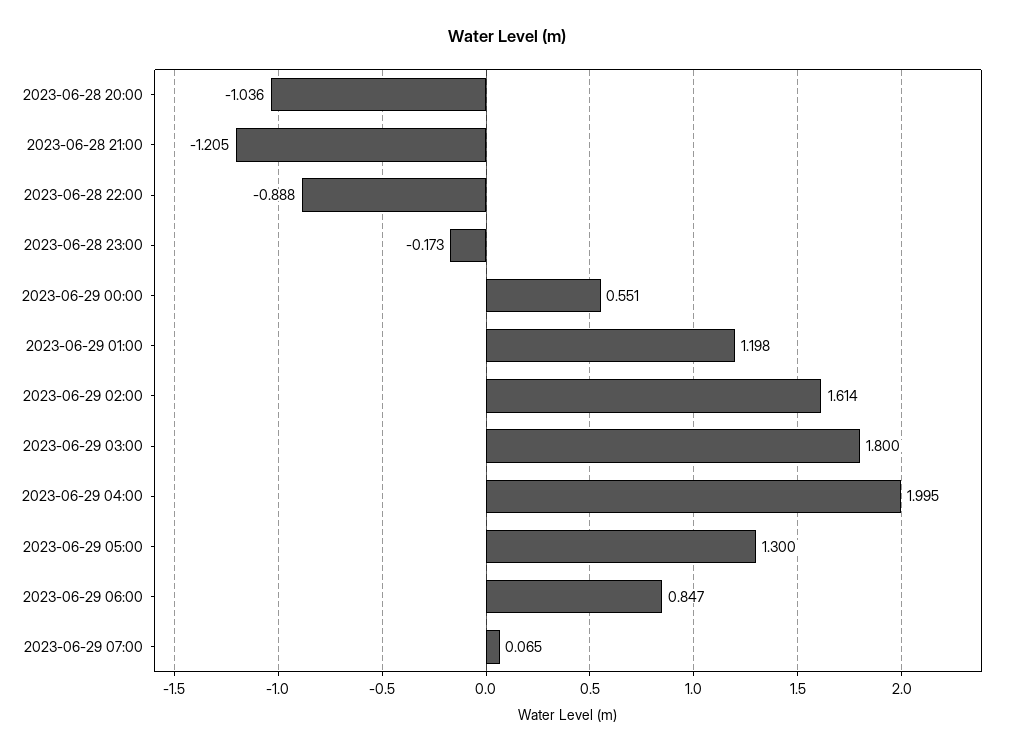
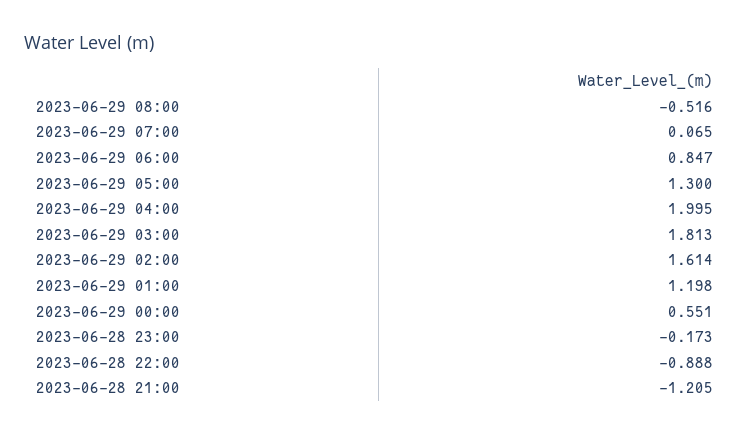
2023-06-28 20:00: -1.036 -> none
2023-06-29 03:00: 1.8 -> 1.813
2023-06-29 08:00: none -> -0.516

